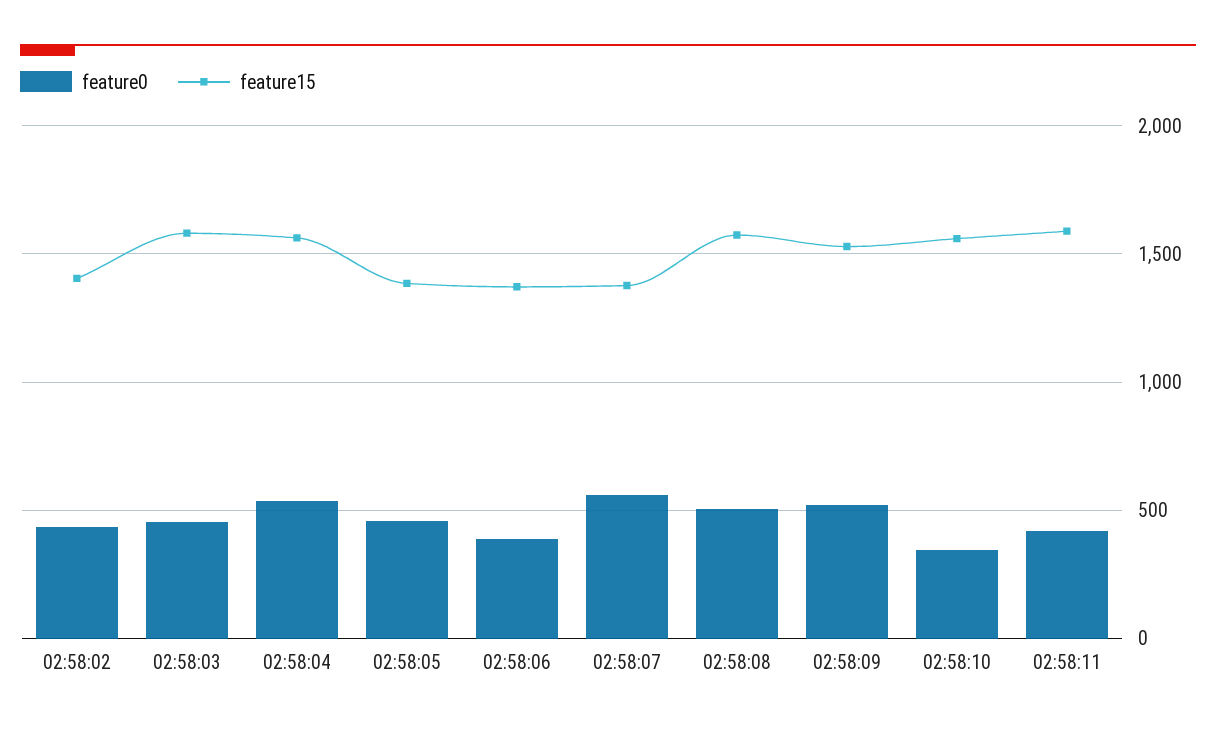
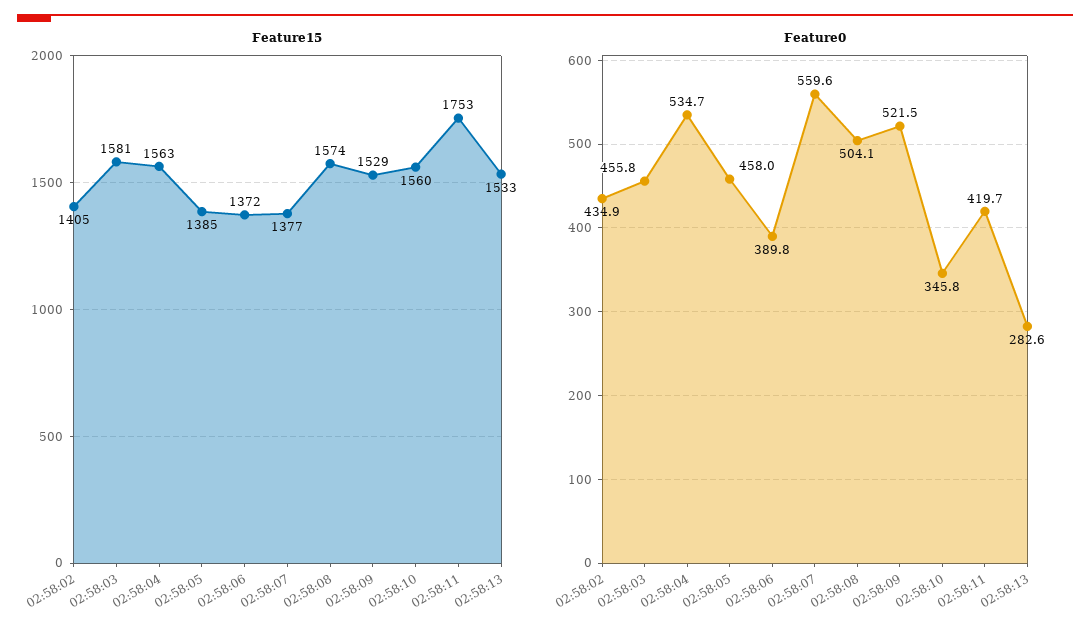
feature15, 02:58:11: 1600 -> 1753
feature15, 02:58:13: none -> 1533
feature0, 02:58:13: none -> 282.6

